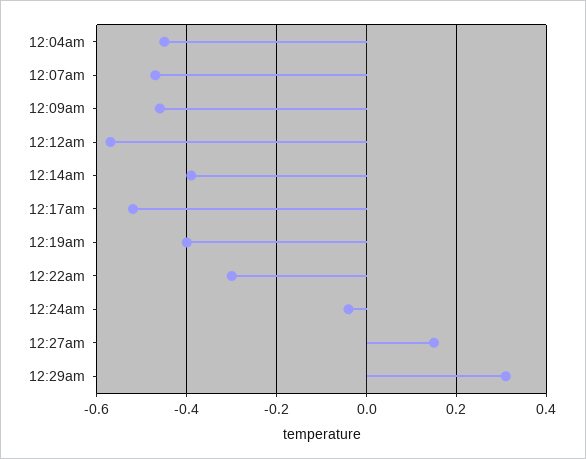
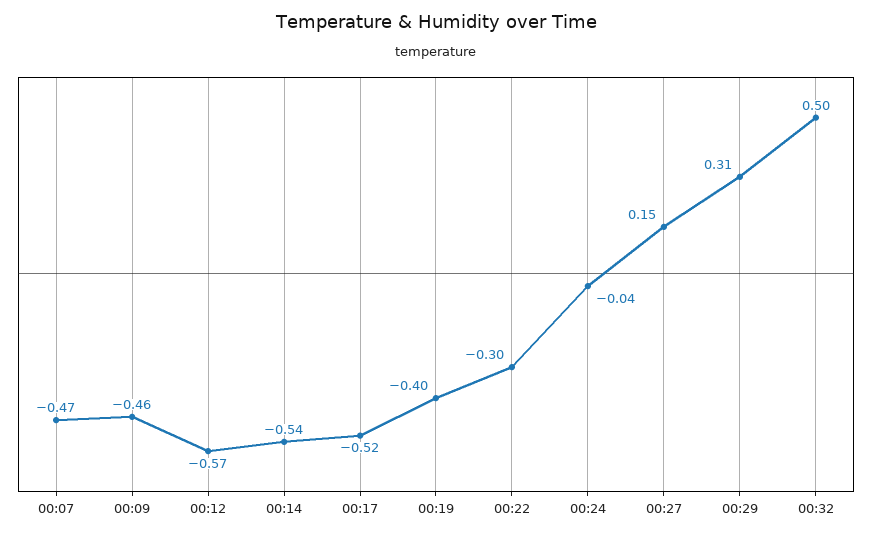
12:04am: -0.45 -> none
12:14am: -0.4 -> -0.54
00:32: none -> 0.5

